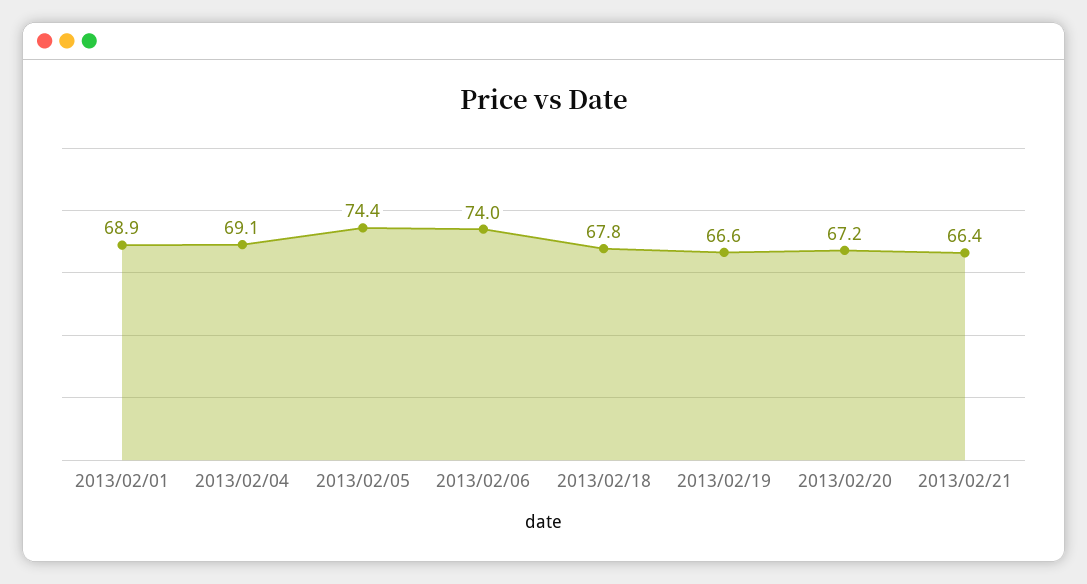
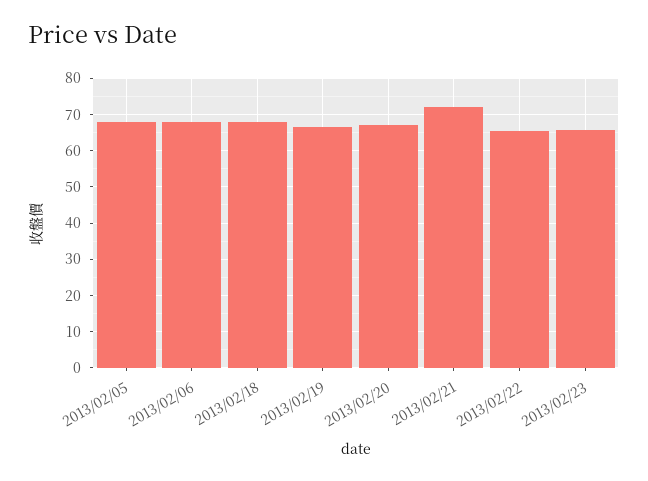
2013/02/01: 68.9 -> none
2013/02/04: 69.1 -> none
2013/02/05: 74.4 -> 68
2013/02/06: 74 -> 68
2013/02/21: 66.4 -> 72
2013/02/22: none -> 66
2013/02/23: none -> 66

